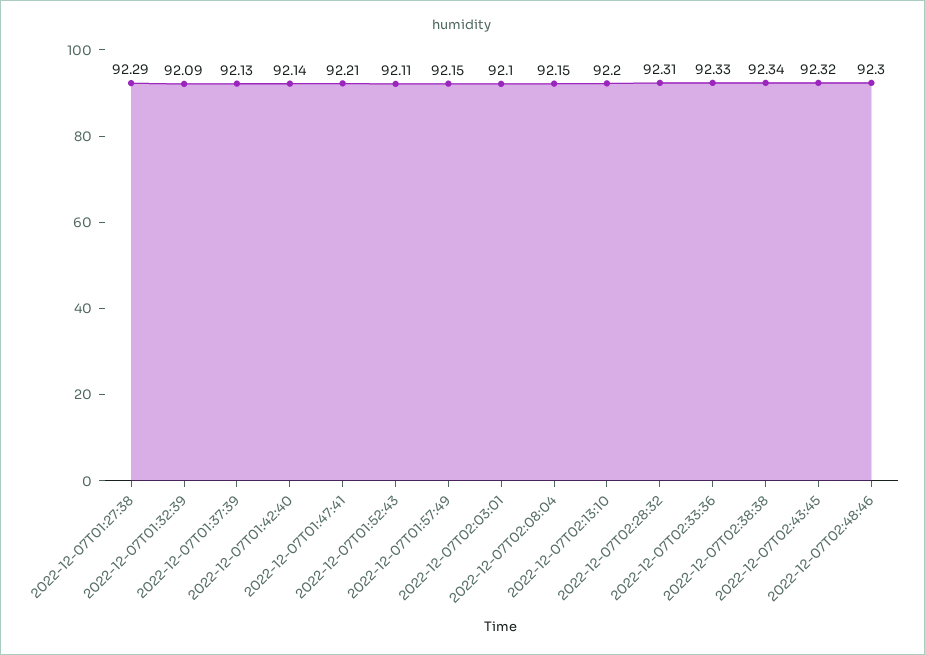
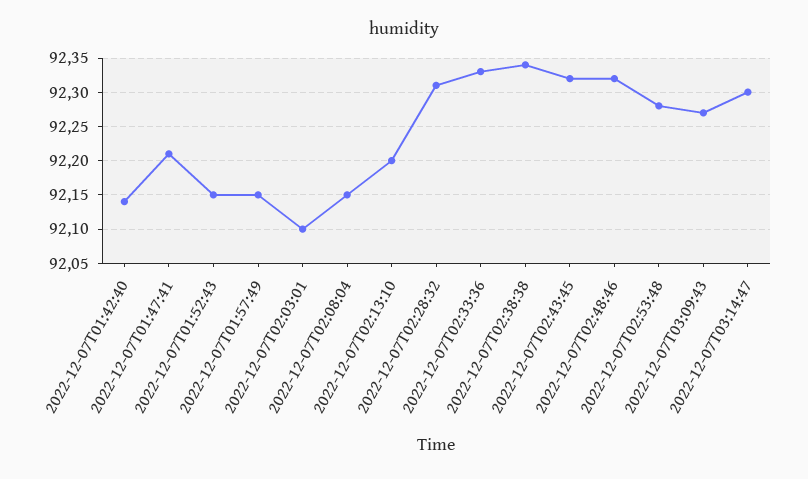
2022-12-07T01:27:38: 92.29 -> none
2022-12-07T01:32:39: 92.09 -> none
2022-12-07T01:37:39: 92.13 -> none
2022-12-07T01:52:43: 92.11 -> 92.15
2022-12-07T02:48:46: 92.3 -> 92.32
2022-12-07T02:53:48: none -> 92.28
2022-12-07T03:09:43: none -> 92.27
2022-12-07T03:14:47: none -> 92.3

